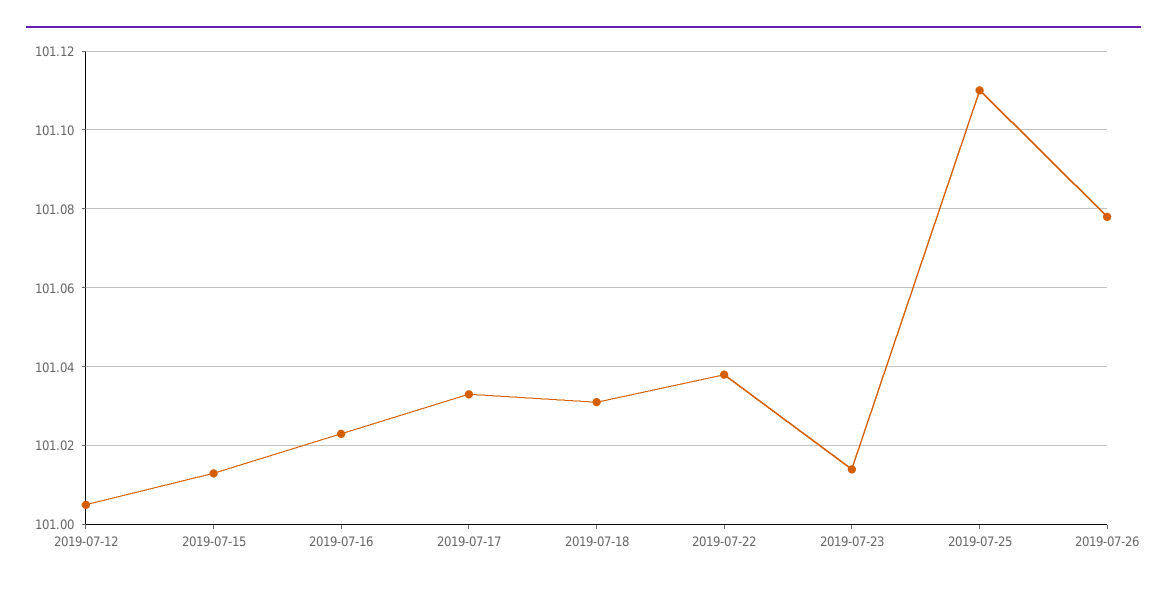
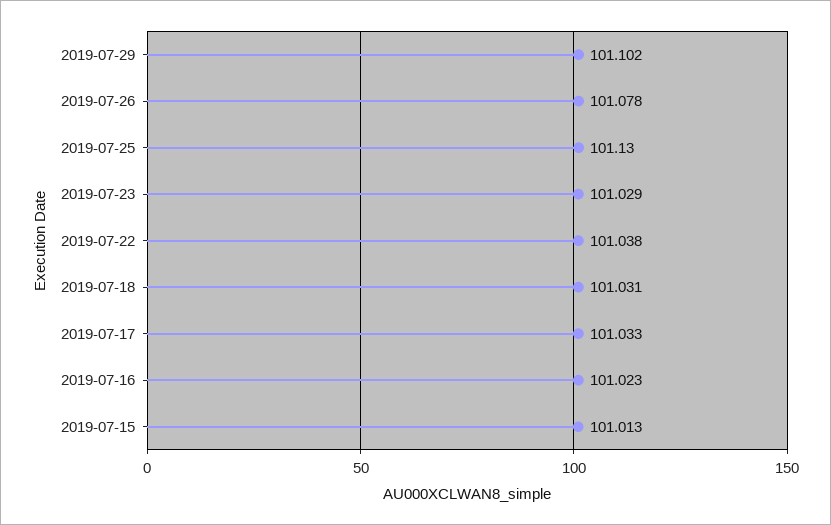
2019-07-12: 101.005 -> none
2019-07-23: 101.015 -> 101.029
2019-07-25: 101.11 -> 101.13
2019-07-29: none -> 101.102

